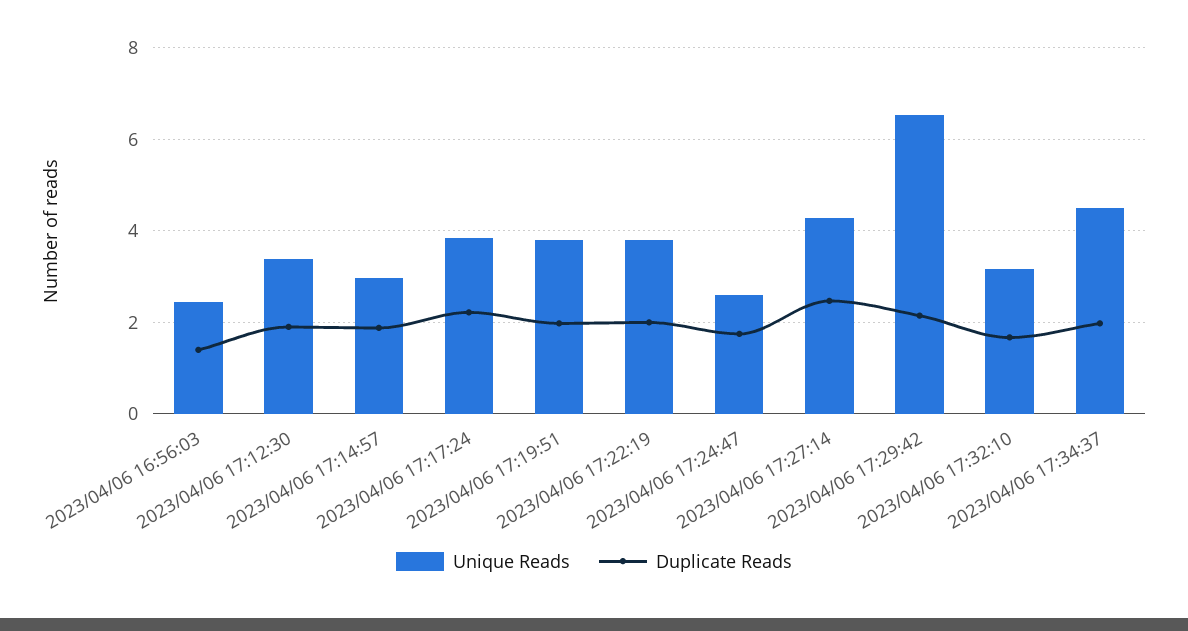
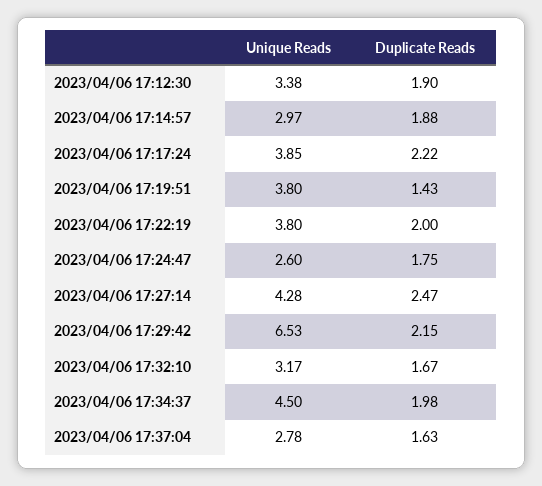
Unique Reads, 2023/04/06 16:56:03: 2.4 -> none
Duplicate Reads, 2023/04/06 16:56:03: 1.4 -> none
Duplicate Reads, 2023/04/06 17:19:51: 2 -> 1.43
Unique Reads, 2023/04/06 17:37:04: none -> 2.78
Duplicate Reads, 2023/04/06 17:37:04: none -> 1.63

